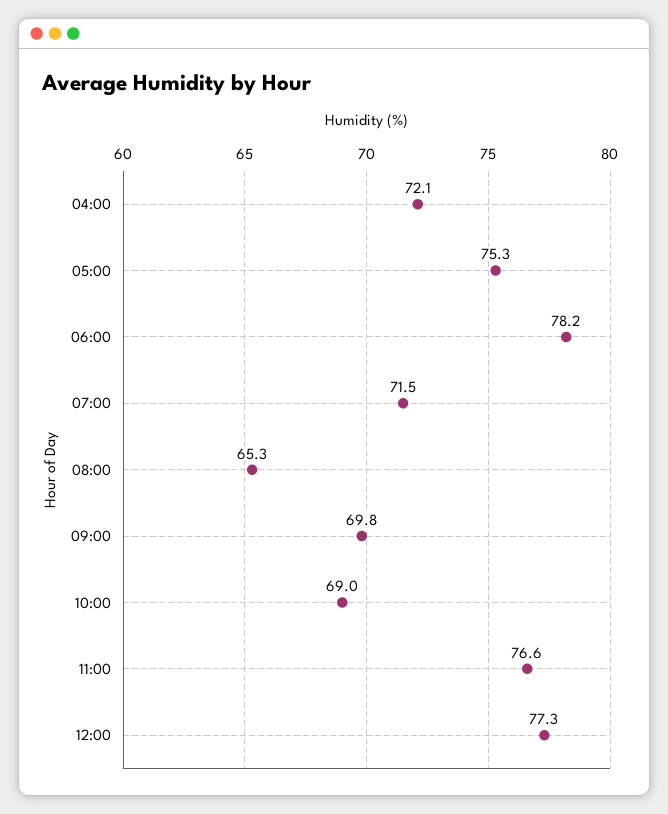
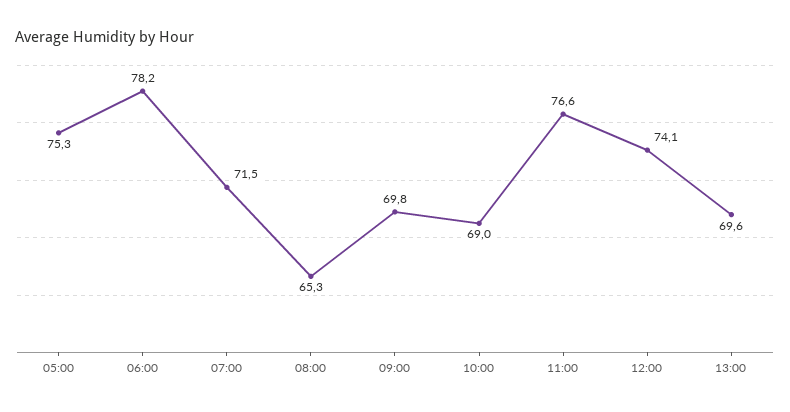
04:00: 72.1 -> none
12:00: 77.3 -> 74.1
13:00: none -> 69.6

